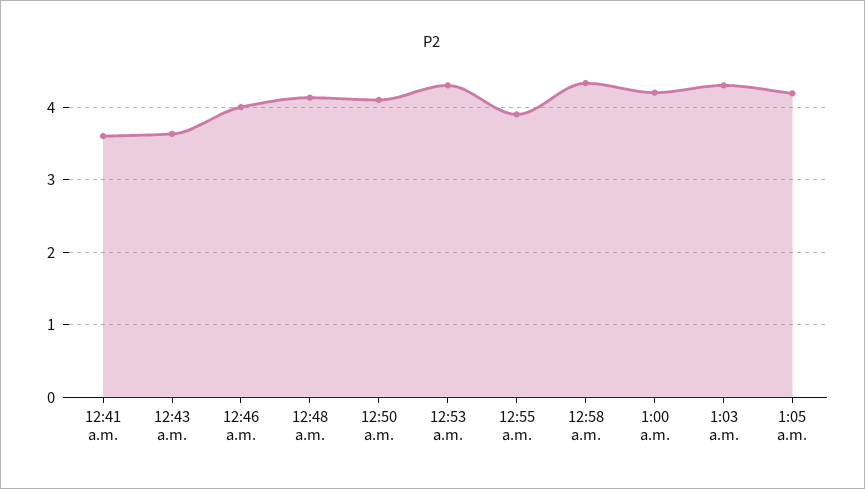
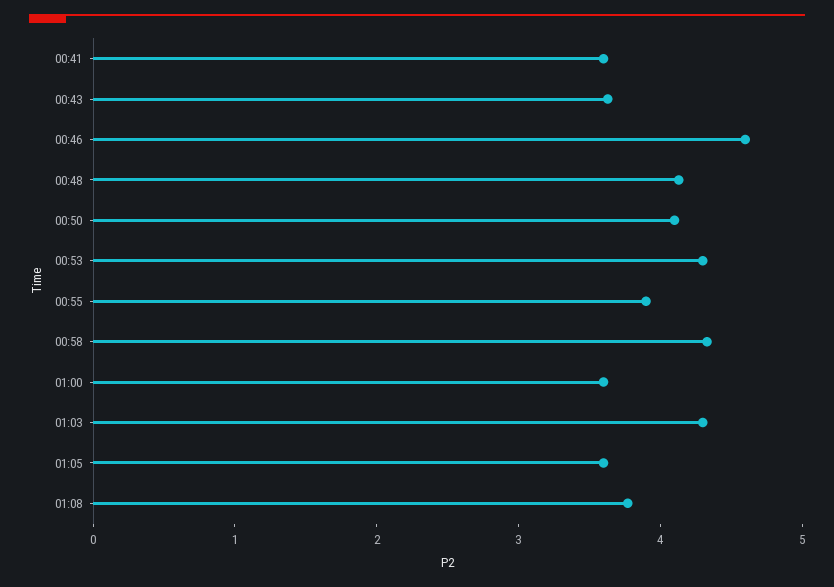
12:46 a.m.: 4 -> 4.6
1:00 a.m.: 4.2 -> 3.6
1:05 a.m.: 4.2 -> 3.6
01:08: none -> 3.8

